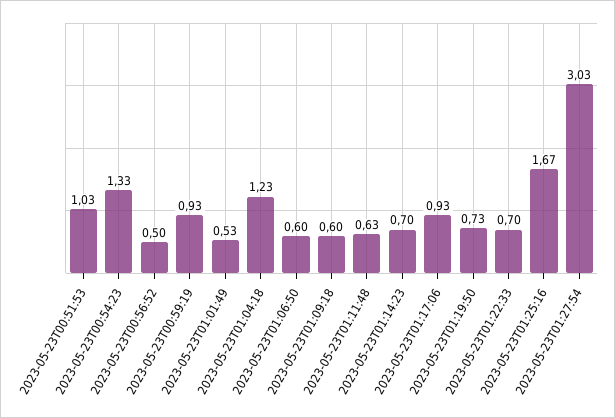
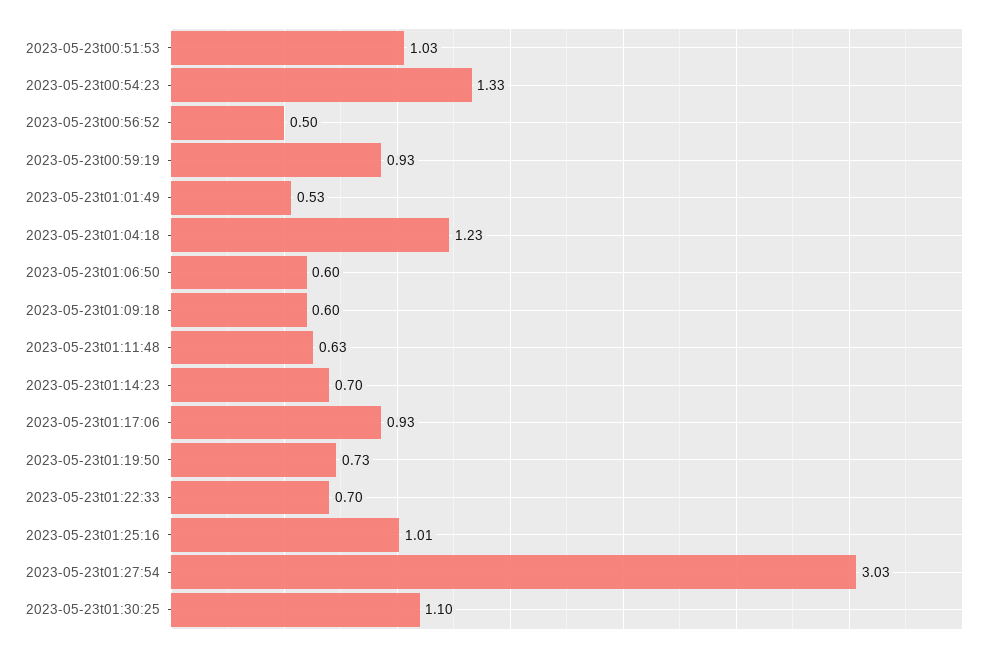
2023-05-23T01:25:16: 1.67 -> 1.01
2023-05-23t01:30:25: none -> 1.1

